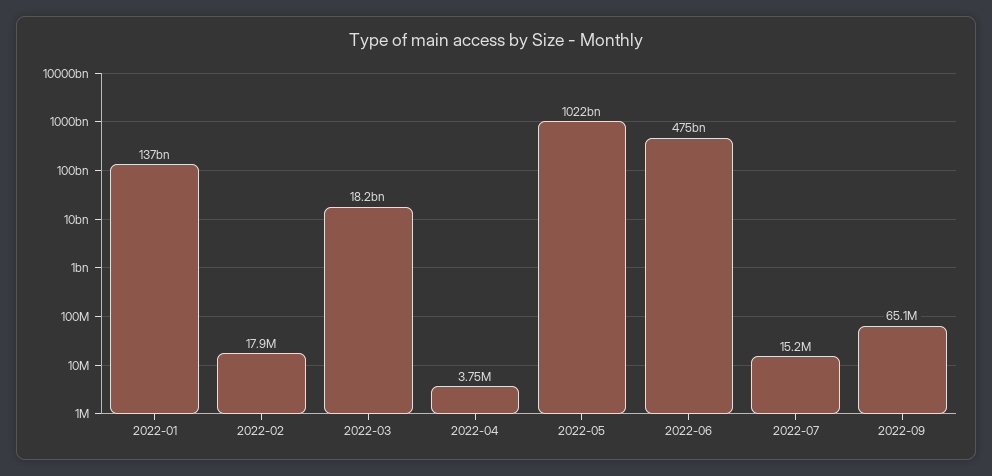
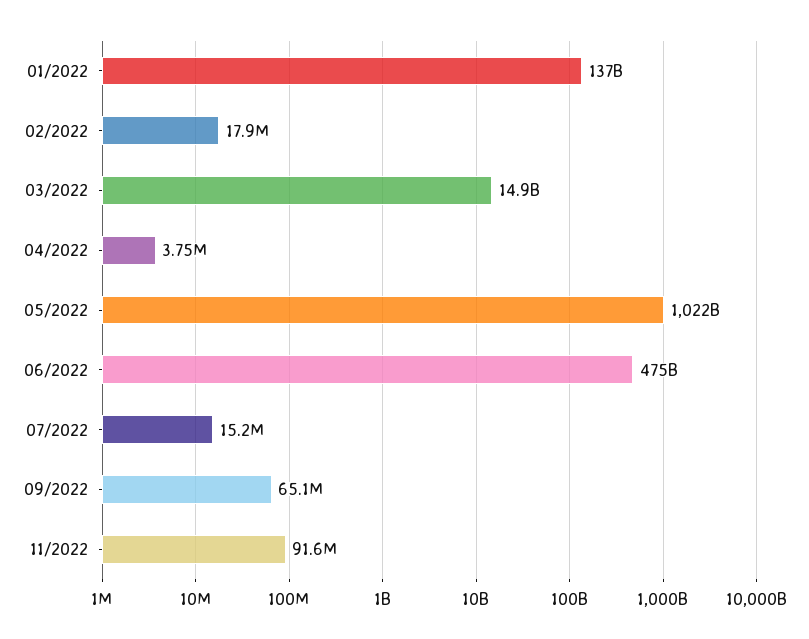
2022-03: 18200000000 -> 14900000000
11/2022: none -> 91600000

